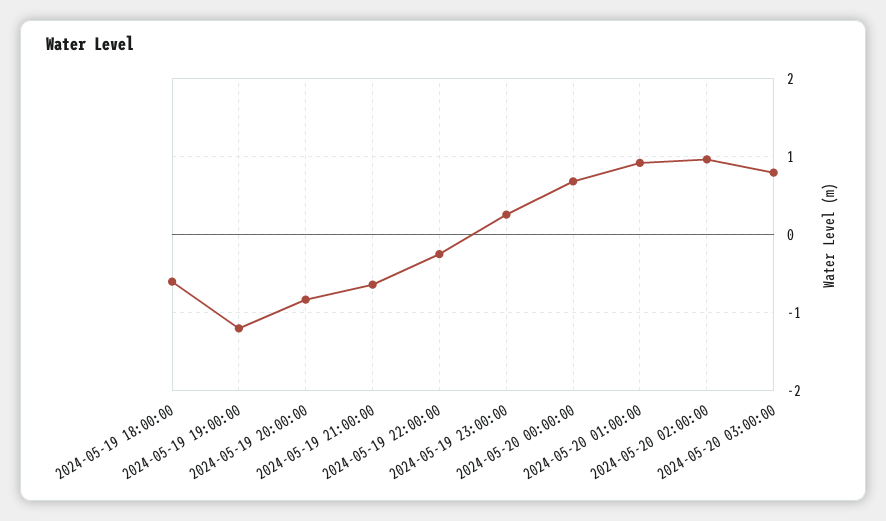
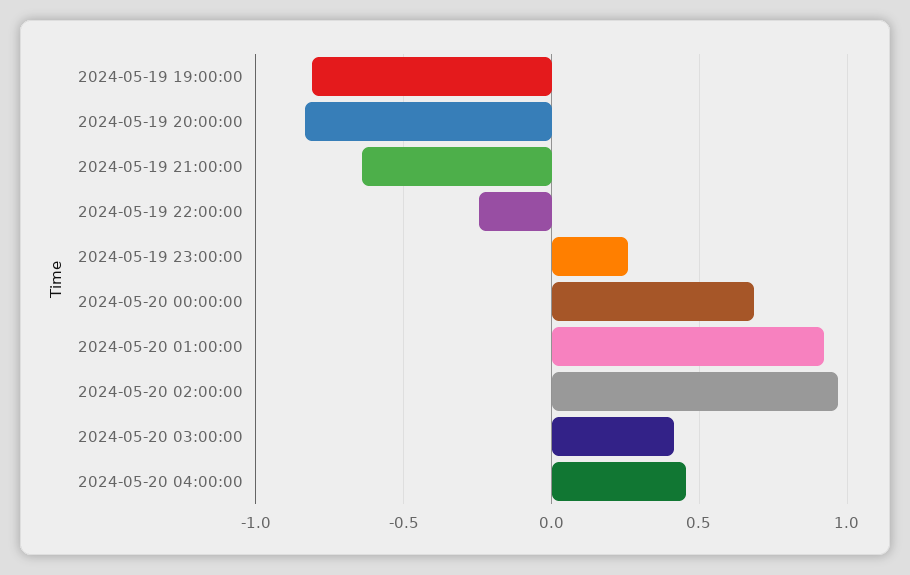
2024-05-19 18:00:00: -0.6 -> none
2024-05-19 19:00:00: -1.2 -> -0.8
2024-05-20 03:00:00: 0.8 -> 0.4
2024-05-20 04:00:00: none -> 0.45

